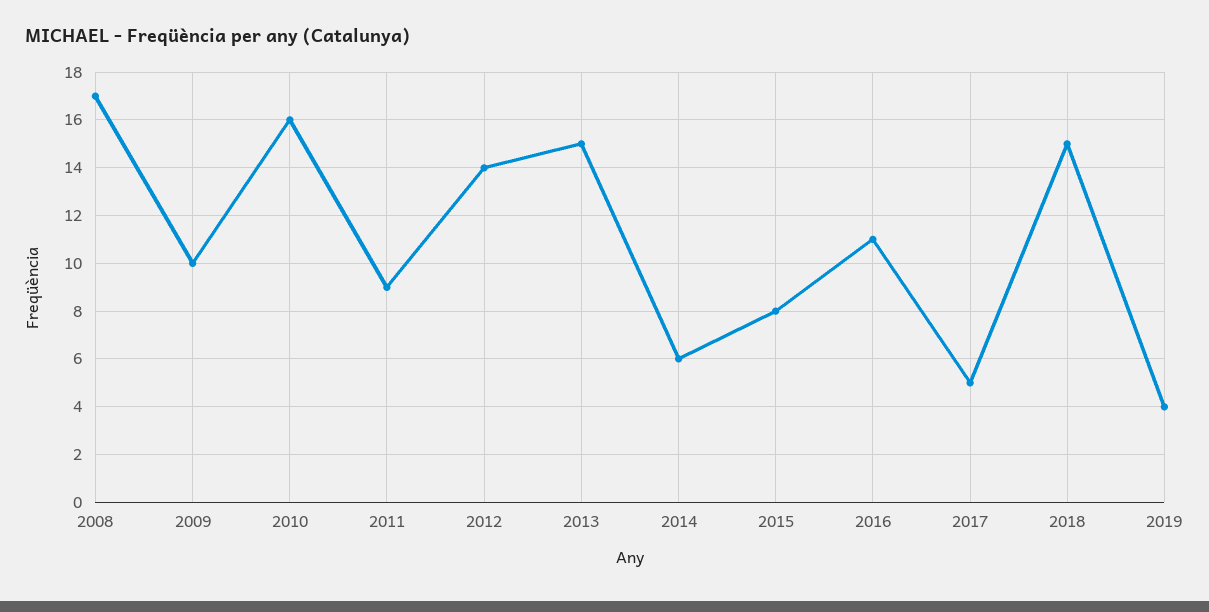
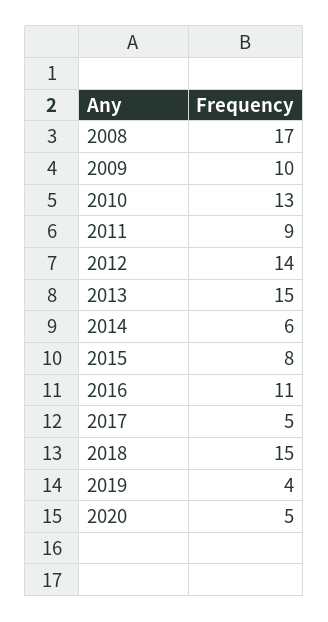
2010: 16 -> 13
2020: none -> 5

